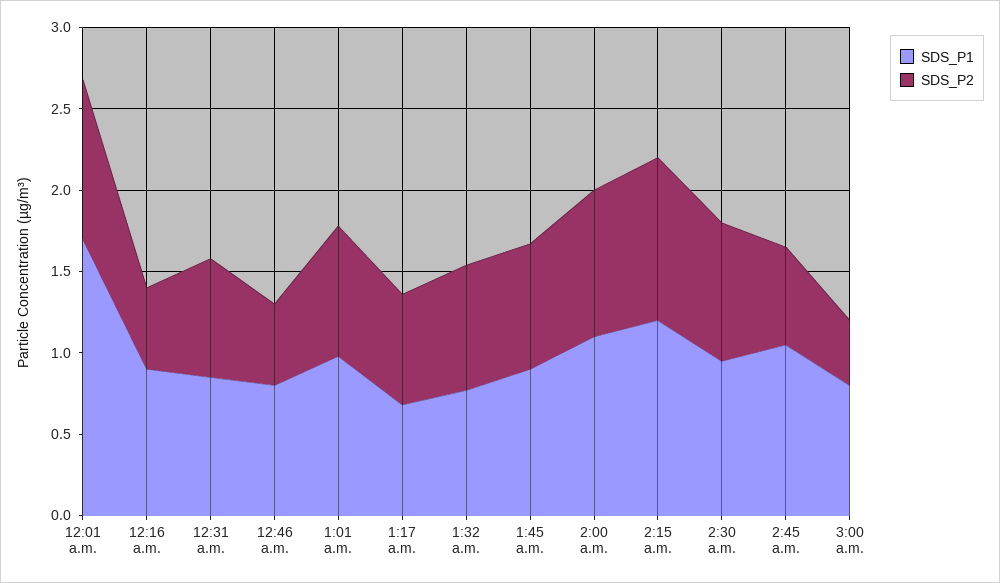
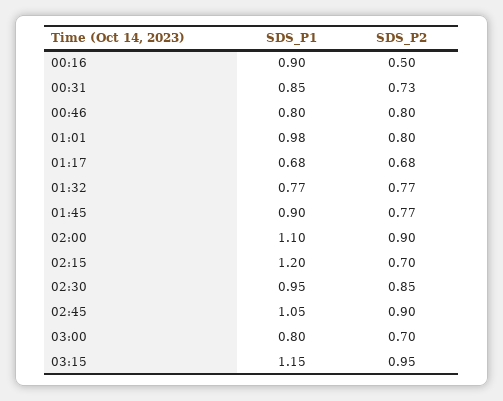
SDS_P1, 12:01 a.m.: 1.7 -> none
SDS_P2, 12:01 a.m.: 1 -> none
SDS_P2, 12:46 a.m.: 0.5 -> 0.8
SDS_P2, 2:15 a.m.: 1 -> 0.7
SDS_P2, 2:45 a.m.: 0.6 -> 0.9
SDS_P2, 3:00 a.m.: 0.4 -> 0.7
SDS_P1, 03:15: none -> 1.15
SDS_P2, 03:15: none -> 0.95

